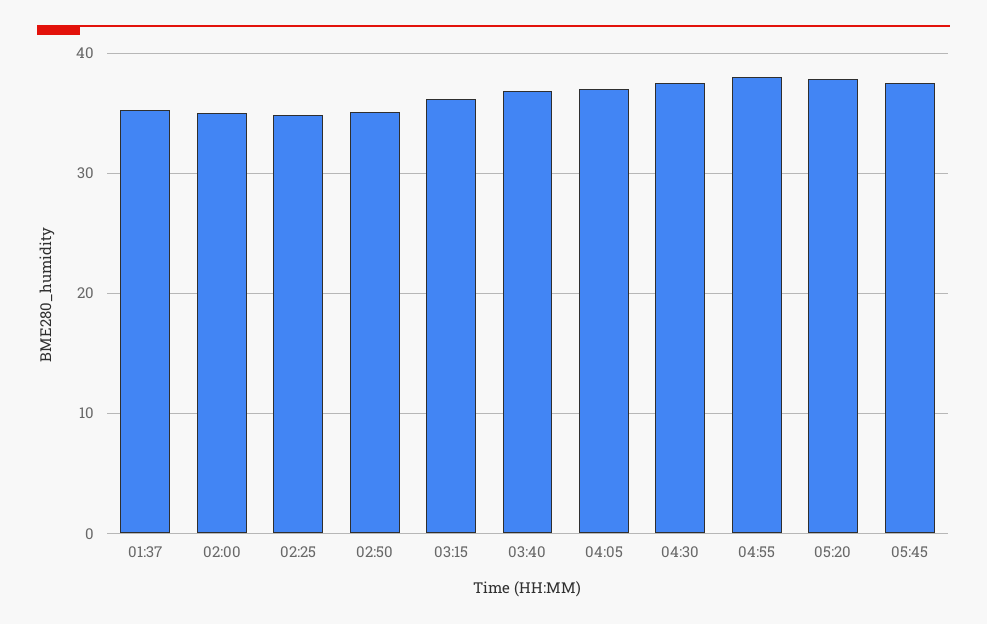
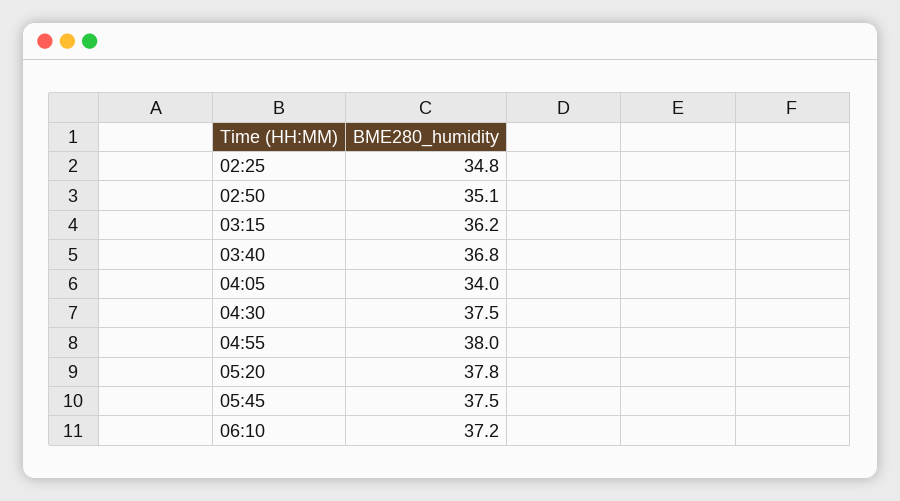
01:37: 35 -> none
02:00: 35 -> none
04:05: 37 -> 34
06:10: none -> 37.2

